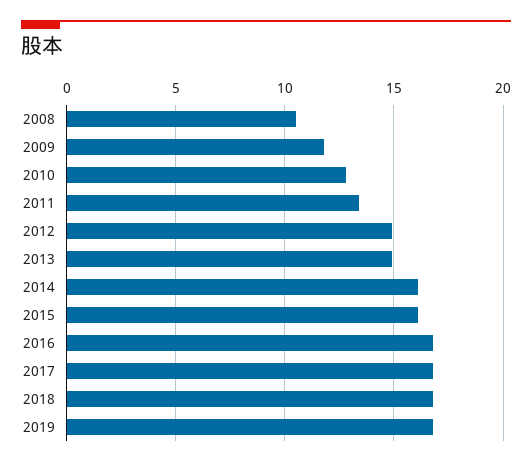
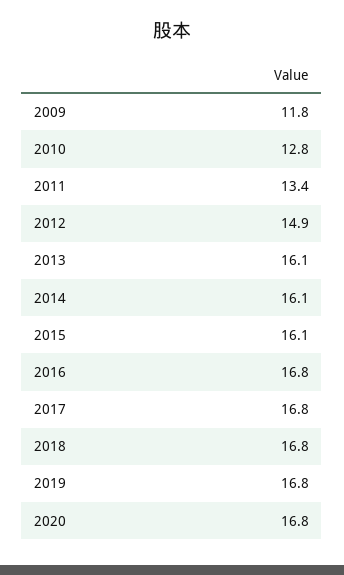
2008: 10.5 -> none
2013: 15 -> 16.1
2020: none -> 16.8

